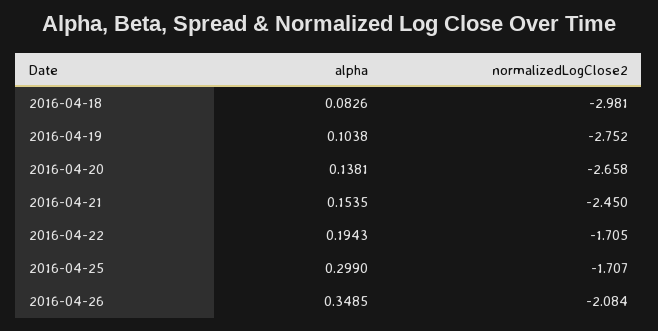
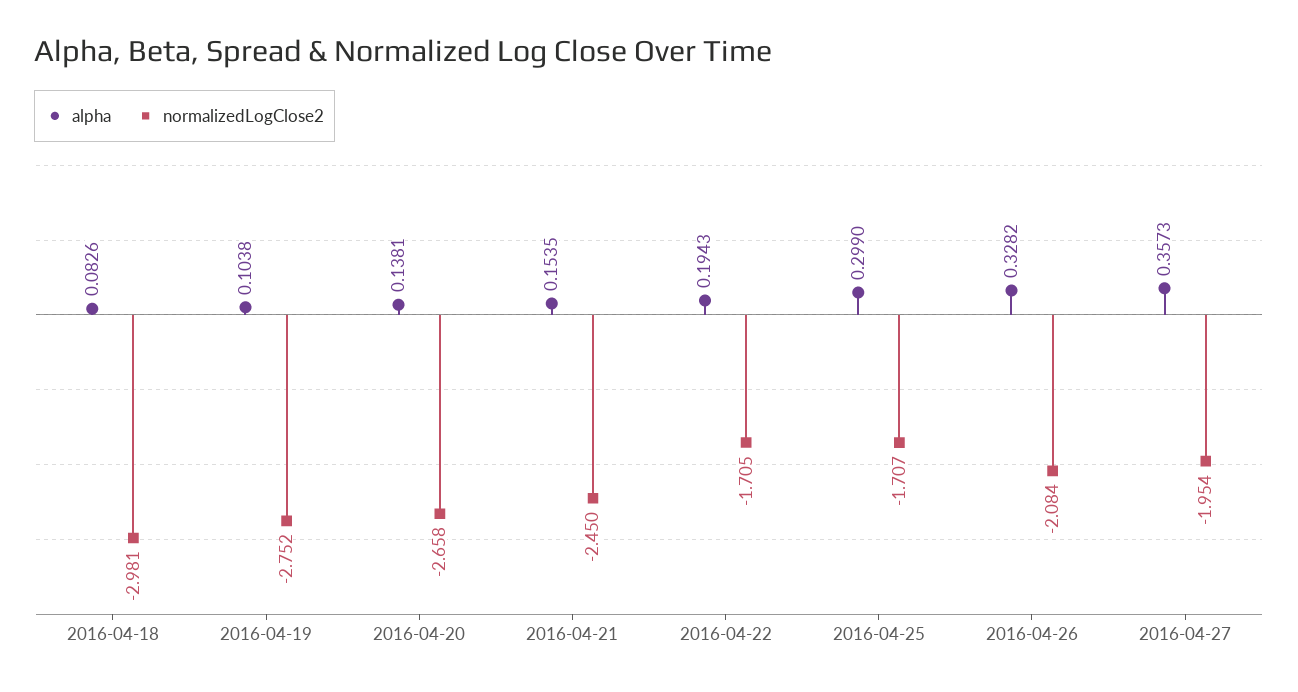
alpha, 2016-04-26: 0.3485 -> 0.3282
alpha, 2016-04-27: none -> 0.3573
normalizedLogClose2, 2016-04-27: none -> -1.954

